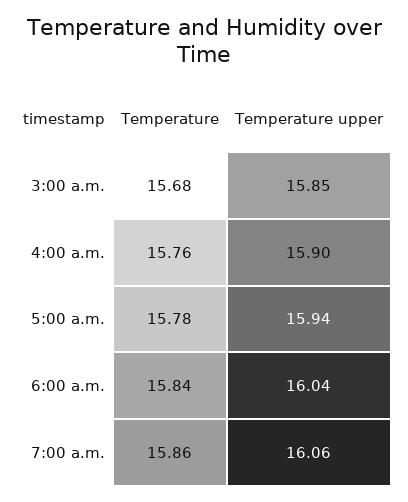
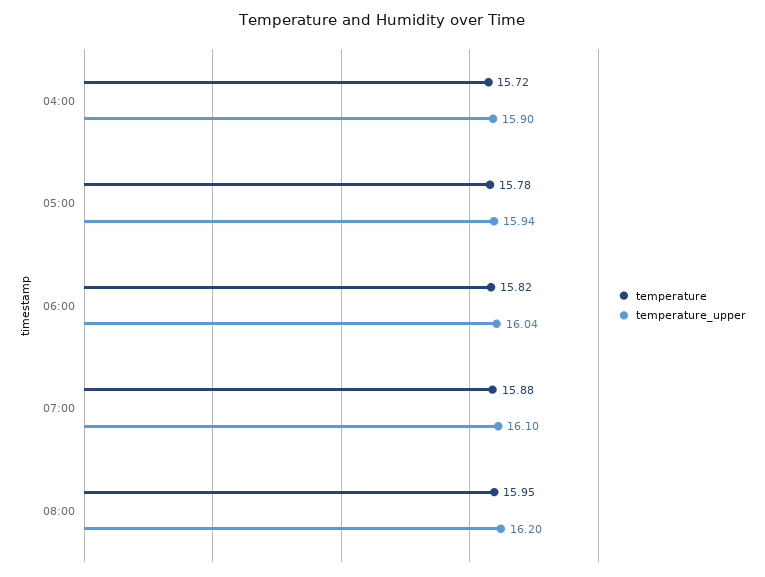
Temperature, 3:00 a.m.: 15.68 -> none
Temperature upper, 3:00 a.m.: 15.85 -> none
Temperature, 4:00 a.m.: 15.76 -> 15.72
Temperature, 6:00 a.m.: 15.84 -> 15.82
Temperature, 7:00 a.m.: 15.86 -> 15.88
Temperature upper, 7:00 a.m.: 16.06 -> 16.1
Temperature, 08:00: none -> 15.95
Temperature upper, 08:00: none -> 16.2

